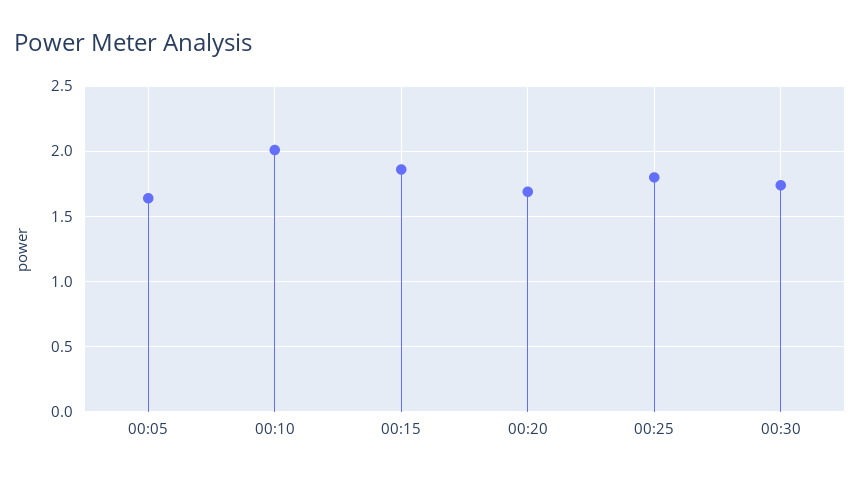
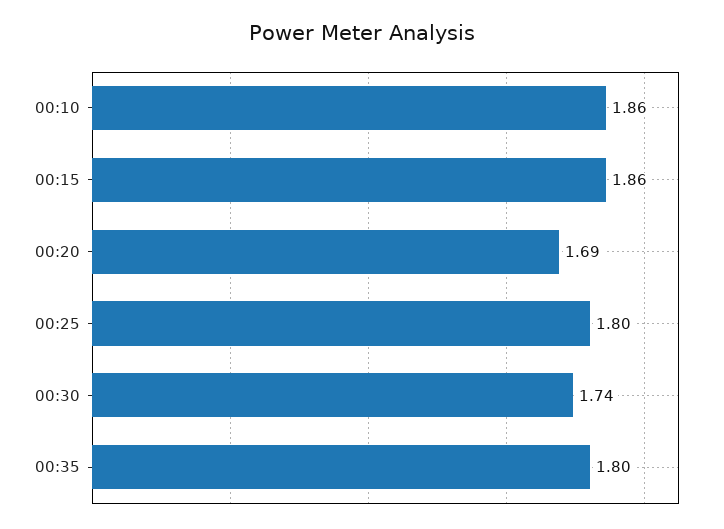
00:05: 1.65 -> none
00:10: 2 -> 1.86
00:35: none -> 1.8

